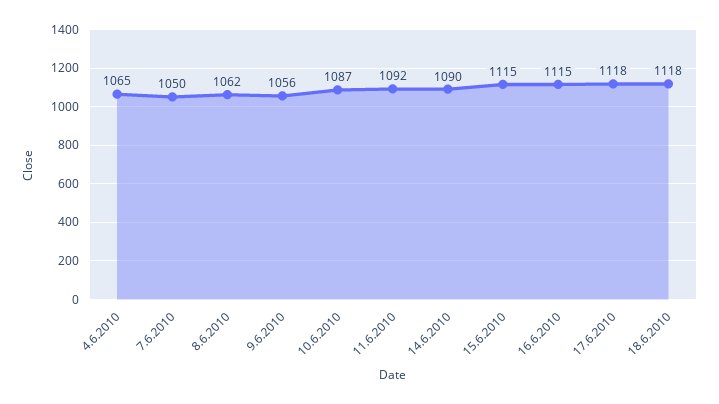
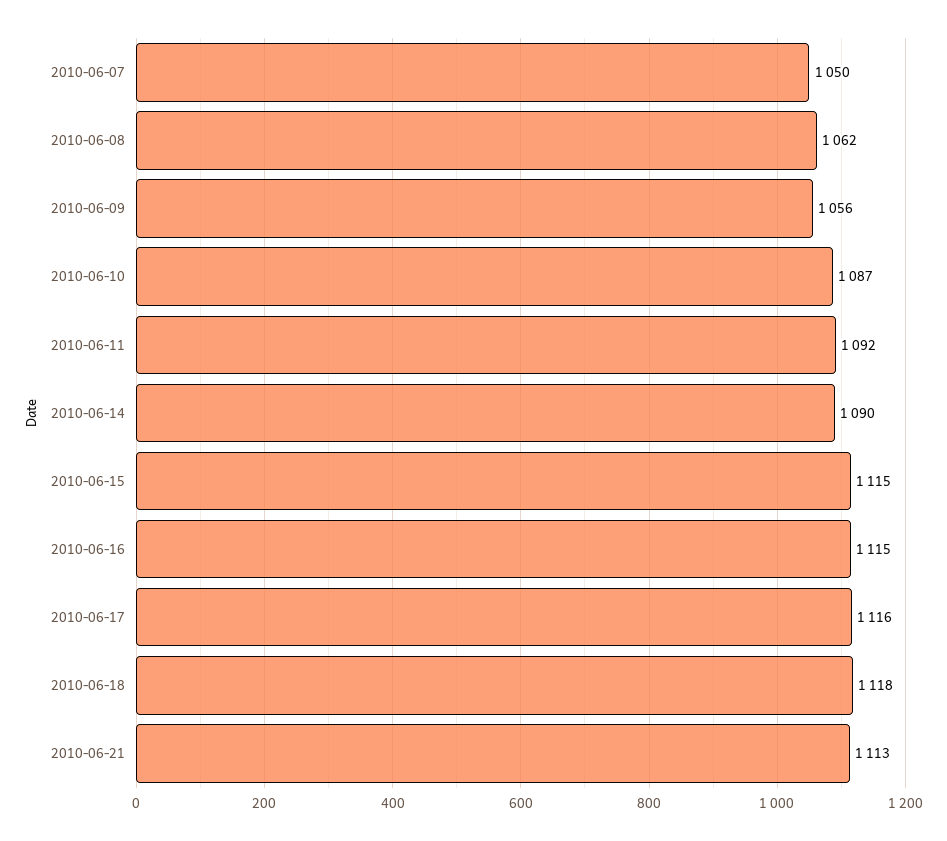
4.6.2010: 1065 -> none
17.6.2010: 1118 -> 1116
2010-06-21: none -> 1113

